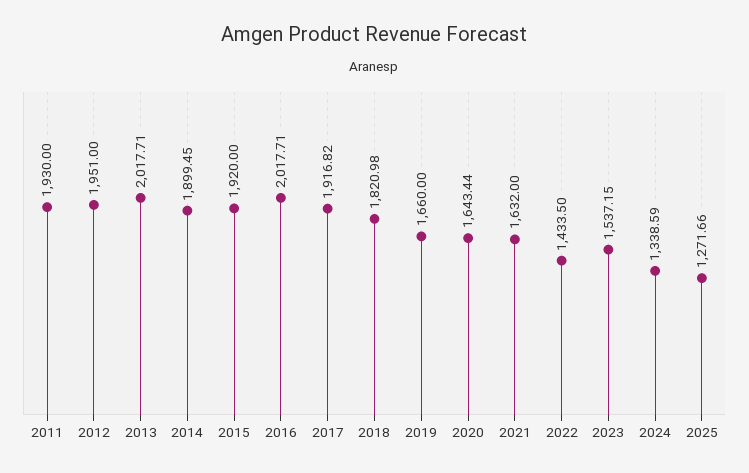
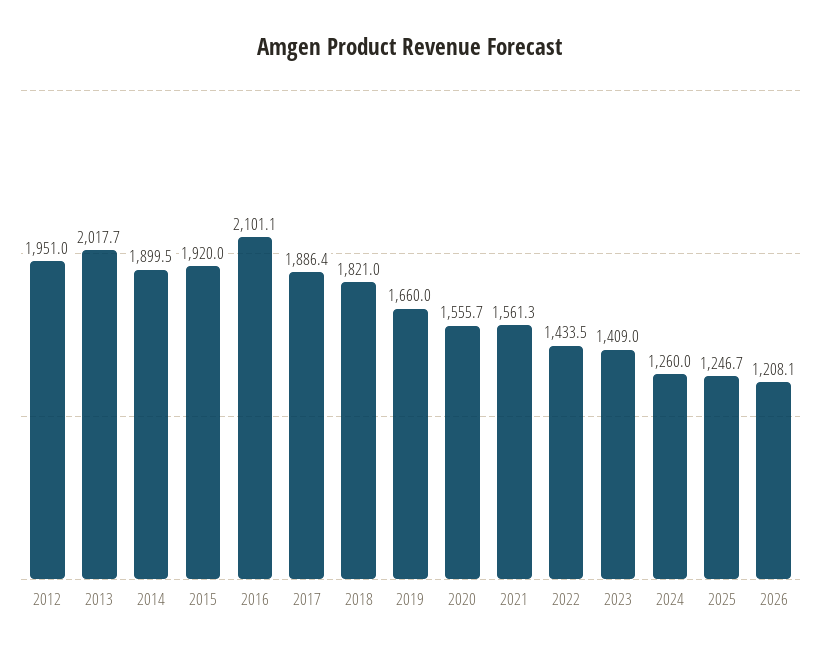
2011: 1930 -> none
2016: 2017.71 -> 2101.1
2017: 1916.82 -> 1886.4
2020: 1643.44 -> 1555.7
2021: 1632 -> 1561.3
2023: 1537.15 -> 1409
2024: 1338.59 -> 1260
2025: 1271.66 -> 1246.7
2026: none -> 1208.1

